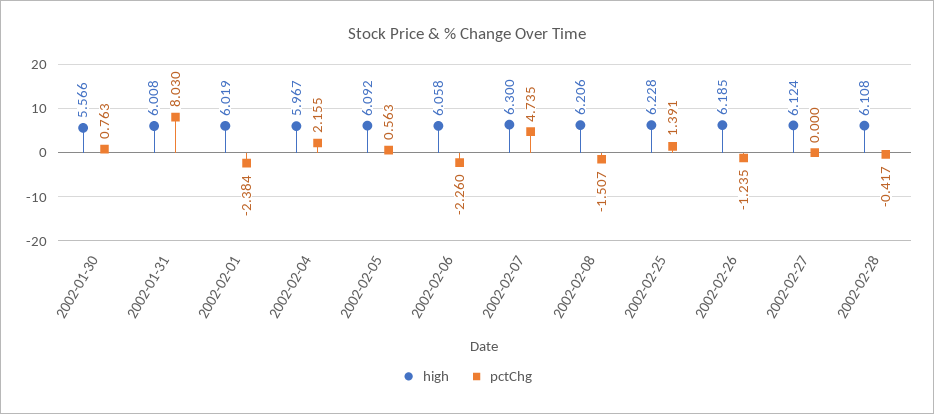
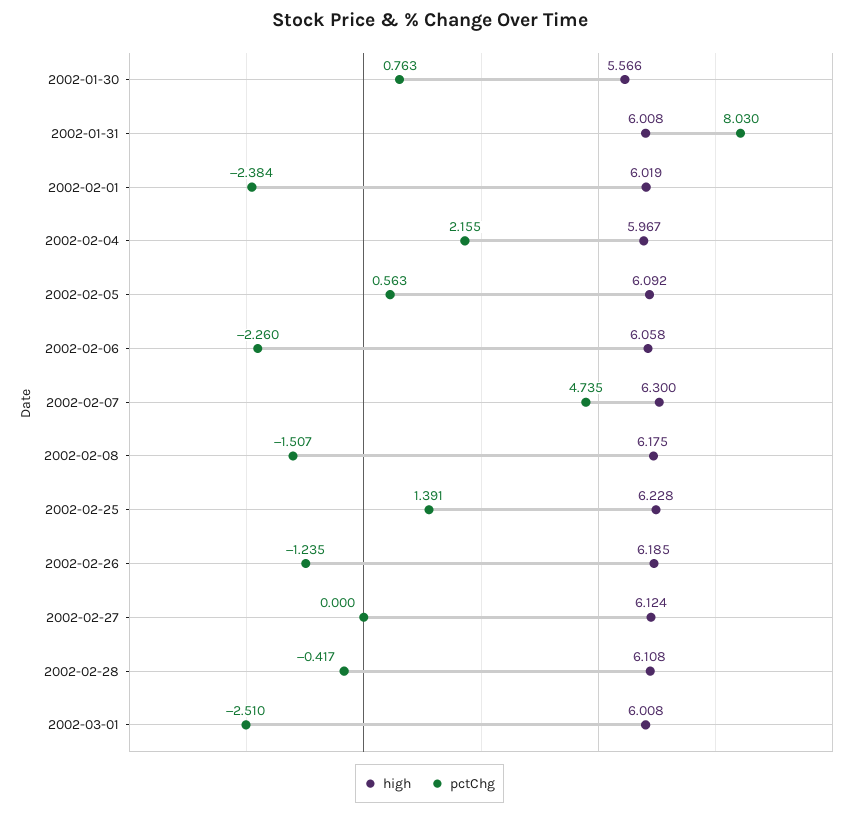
high, 2002-02-08: 6.206 -> 6.175
high, 2002-03-01: none -> 6.008
pctChg, 2002-03-01: none -> -2.51

